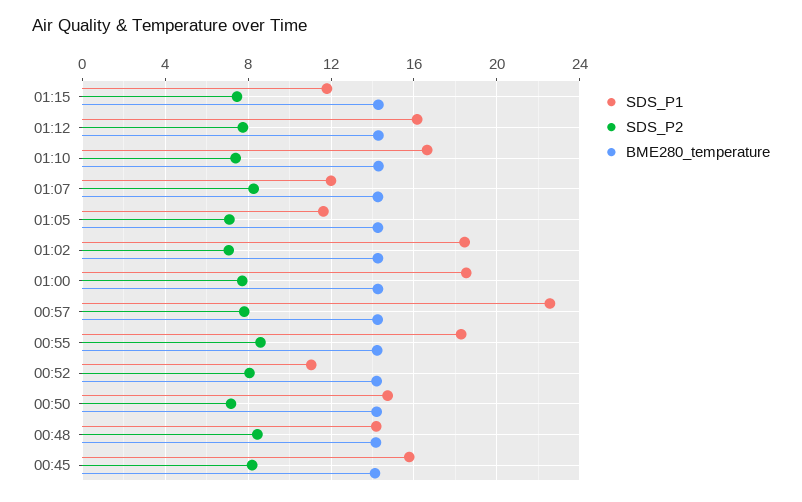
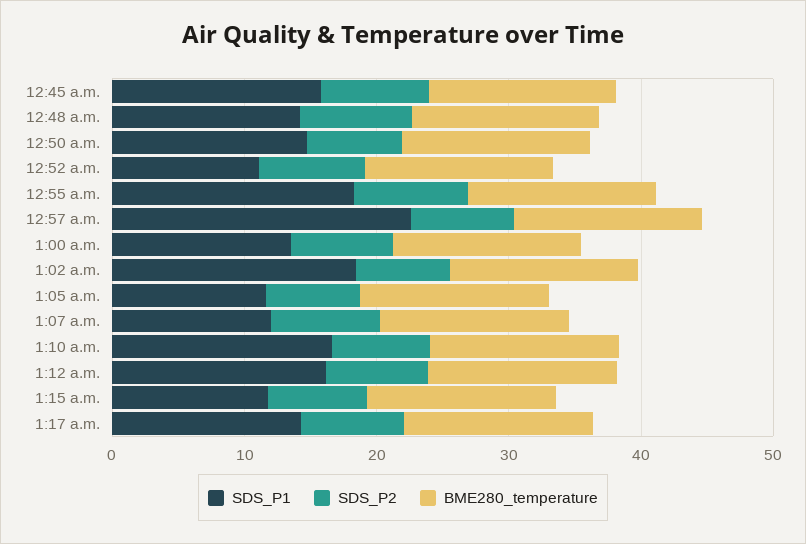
SDS_P1, 01:00: 18.5 -> 14
SDS_P1, 1:17 a.m.: none -> 14
SDS_P2, 1:17 a.m.: none -> 8
BME280_temperature, 1:17 a.m.: none -> 14

